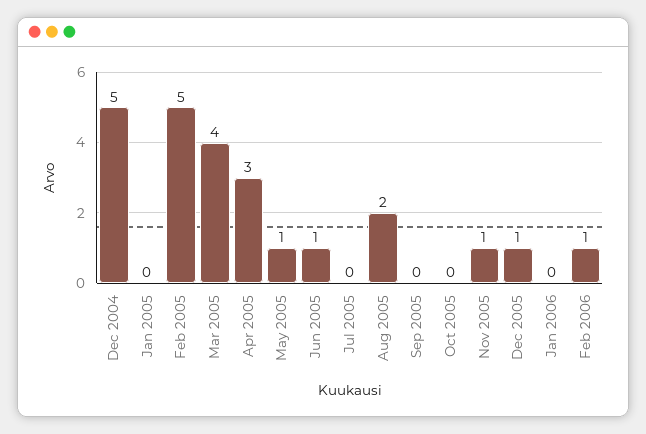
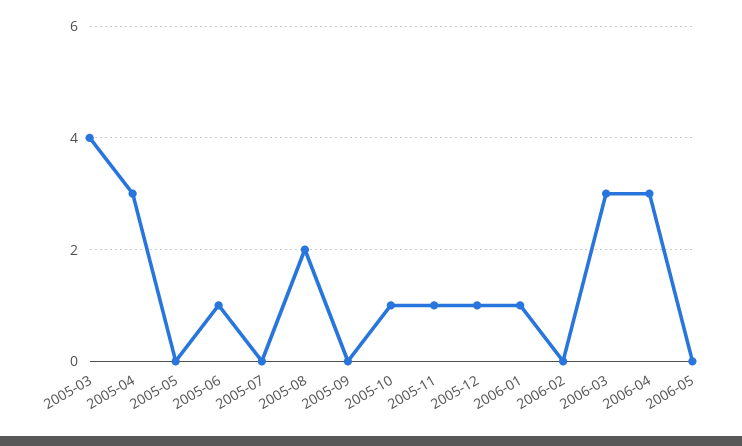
Dec 2004: 5 -> none
Jan 2005: 0 -> none
Feb 2005: 5 -> none
May 2005: 1 -> 0
Oct 2005: 0 -> 1
Jan 2006: 0 -> 1
Feb 2006: 1 -> 0
2006-03: none -> 3
2006-04: none -> 3
2006-05: none -> 0

